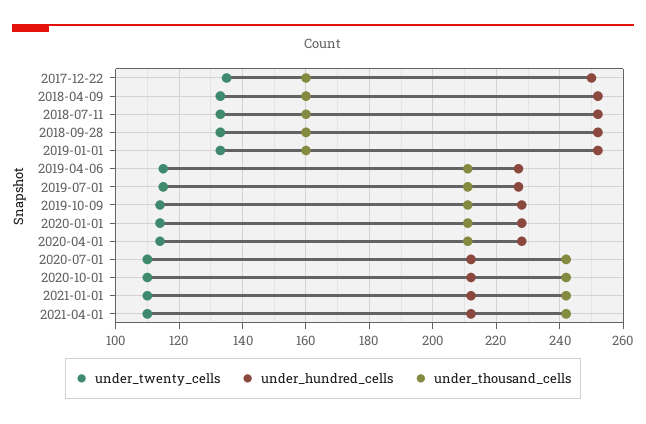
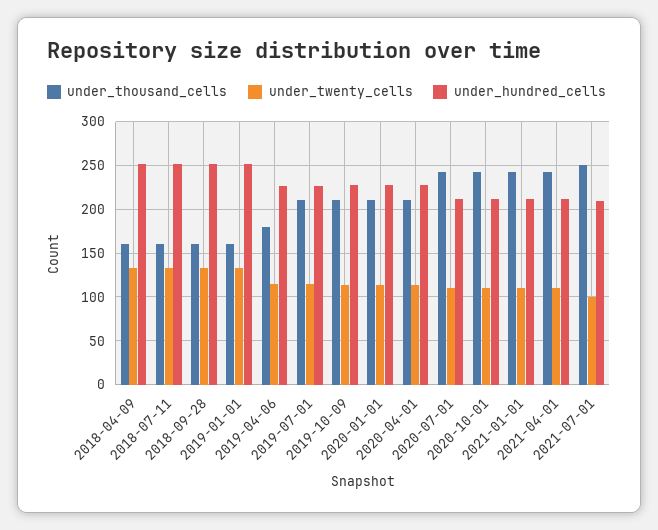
under_twenty_cells, 2017-12-22: 135 -> none
under_hundred_cells, 2017-12-22: 250 -> none
under_thousand_cells, 2017-12-22: 160 -> none
under_thousand_cells, 2019-04-06: 210 -> 180
under_thousand_cells, 2021-07-01: none -> 250
under_twenty_cells, 2021-07-01: none -> 100
under_hundred_cells, 2021-07-01: none -> 210

